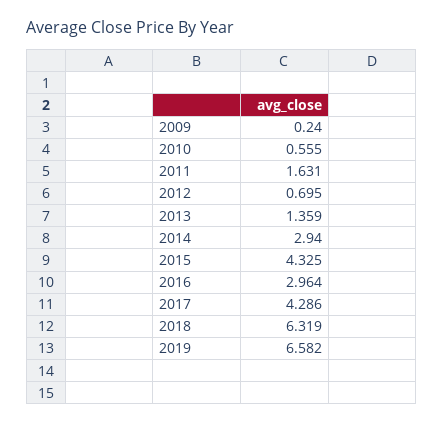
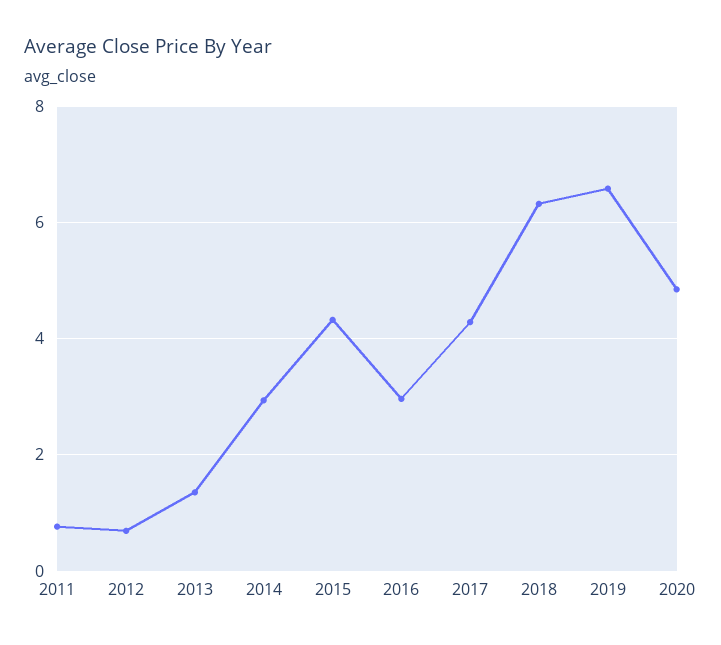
2009: 0.24 -> none
2010: 0.555 -> none
2011: 1.631 -> 0.8
2020: none -> 4.8

